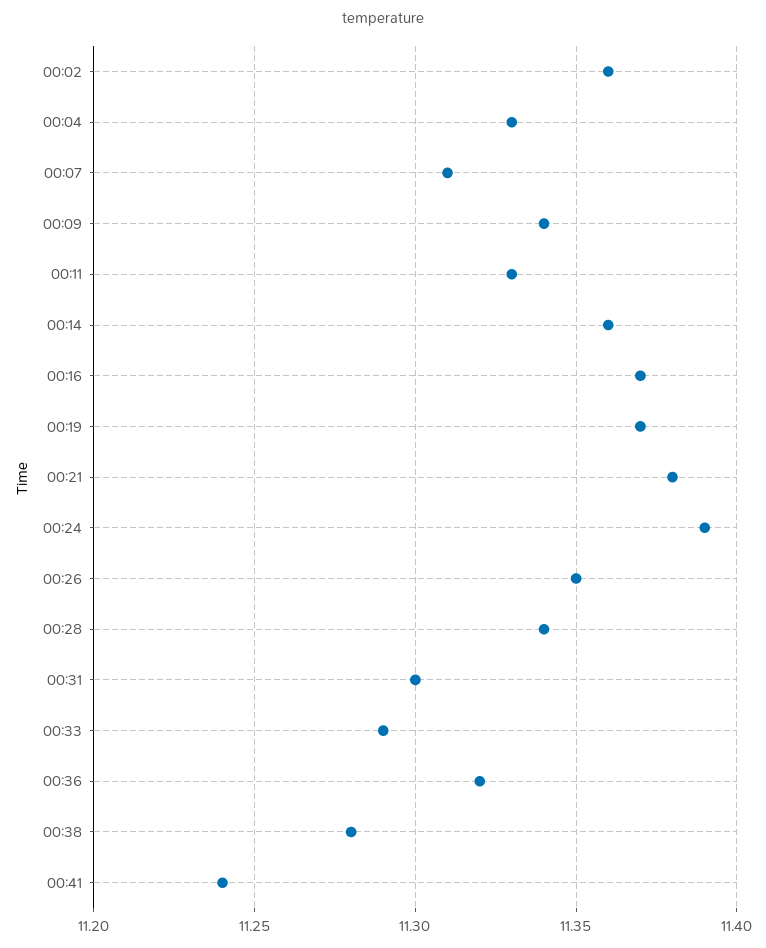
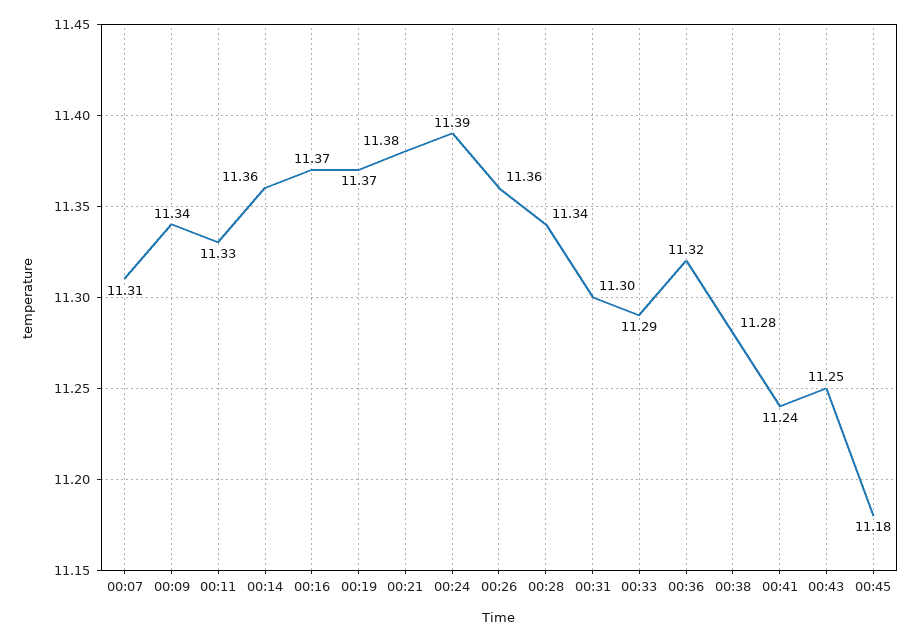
00:02: 11.36 -> none
00:04: 11.33 -> none
00:26: 11.35 -> 11.36
00:43: none -> 11.25
00:45: none -> 11.18

